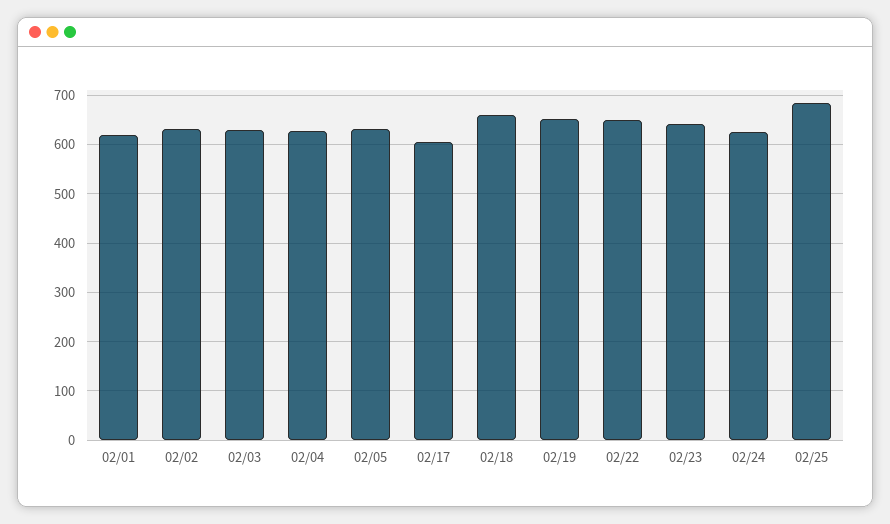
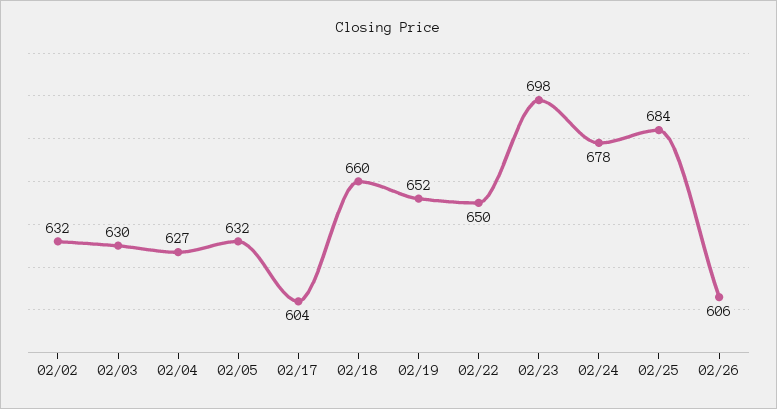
02/01: 620 -> none
02/23: 640 -> 698
02/24: 620 -> 678
02/26: none -> 606

